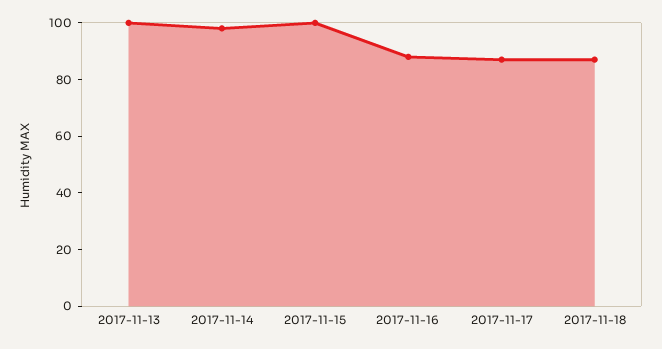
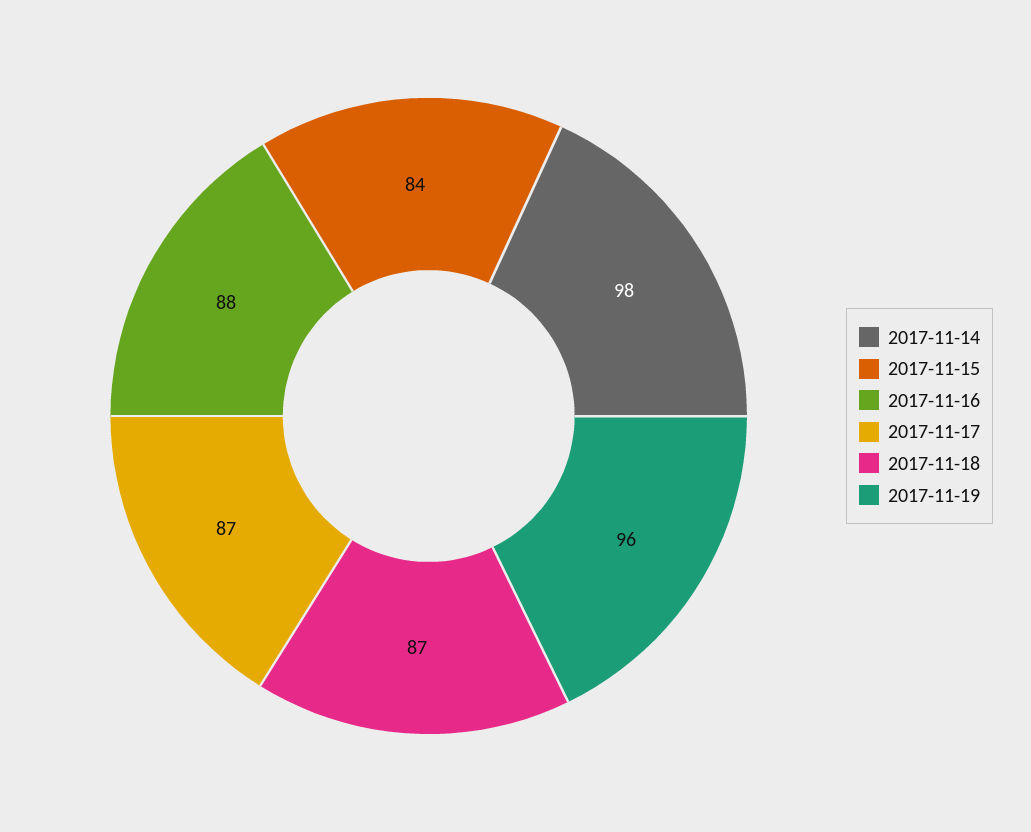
2017-11-13: 100 -> none
2017-11-15: 100 -> 84
2017-11-19: none -> 96

